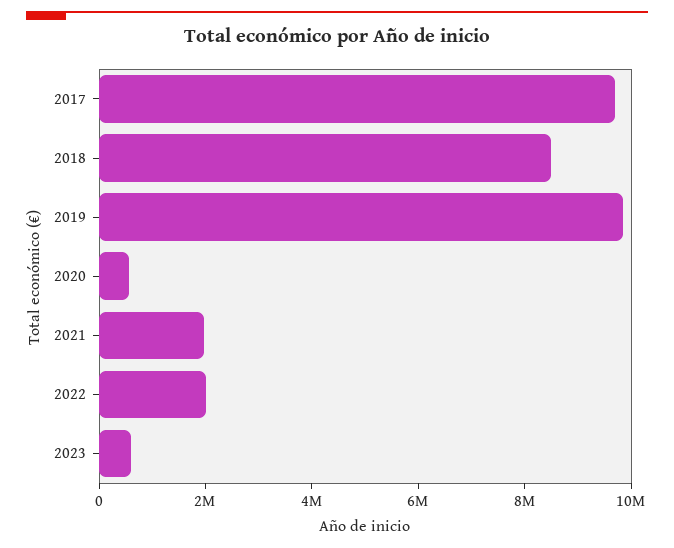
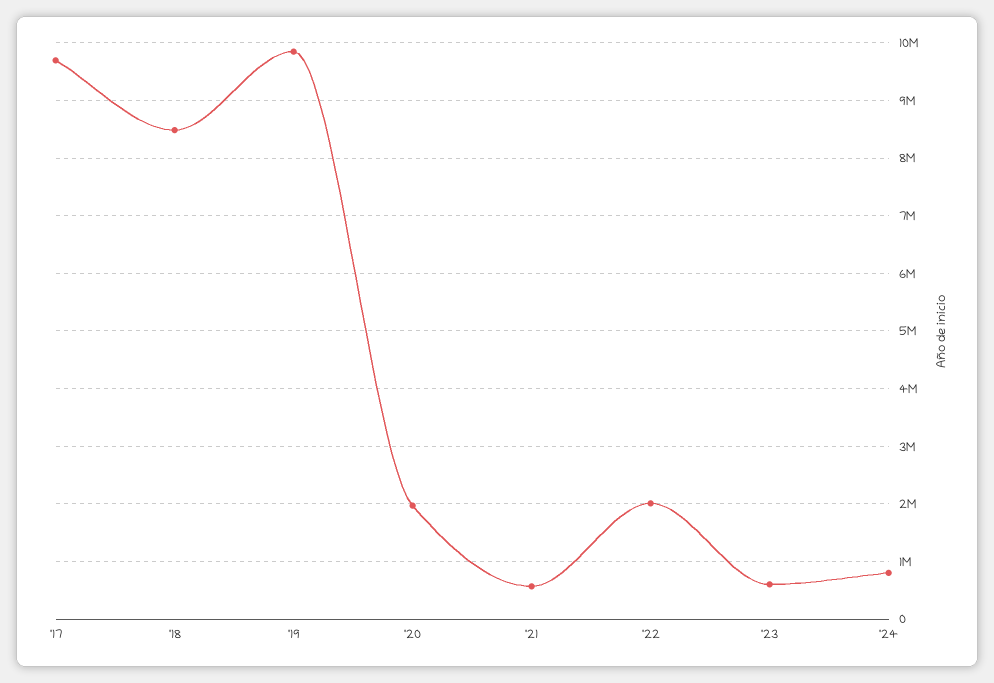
2020: 500000 -> 2000000
2021: 2000000 -> 600000
'24: none -> 800000

